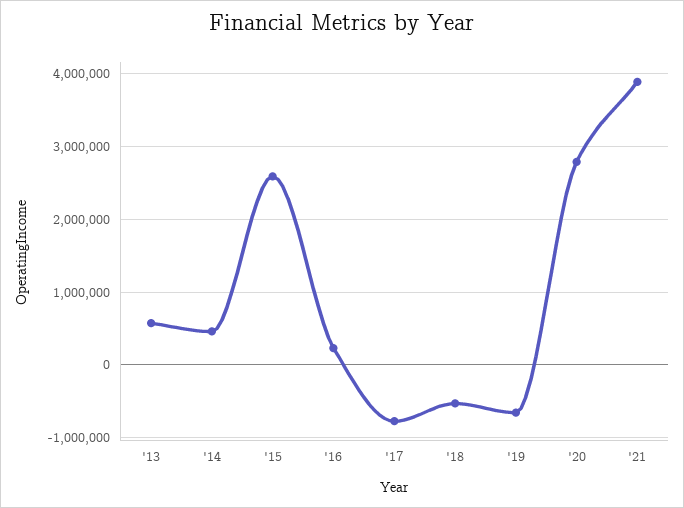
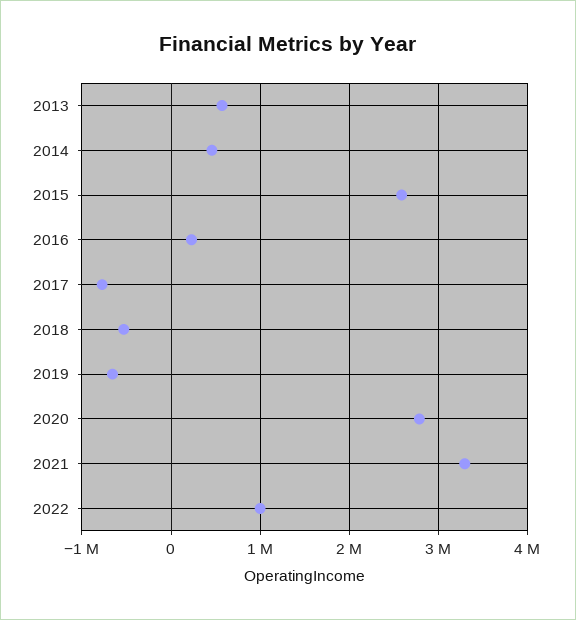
'21: 3900000 -> 3300000
2022: none -> 1000000

